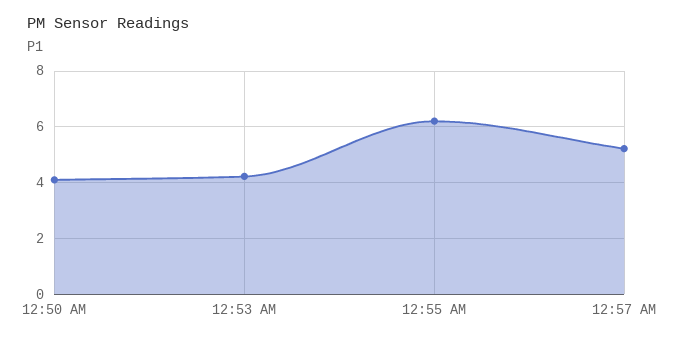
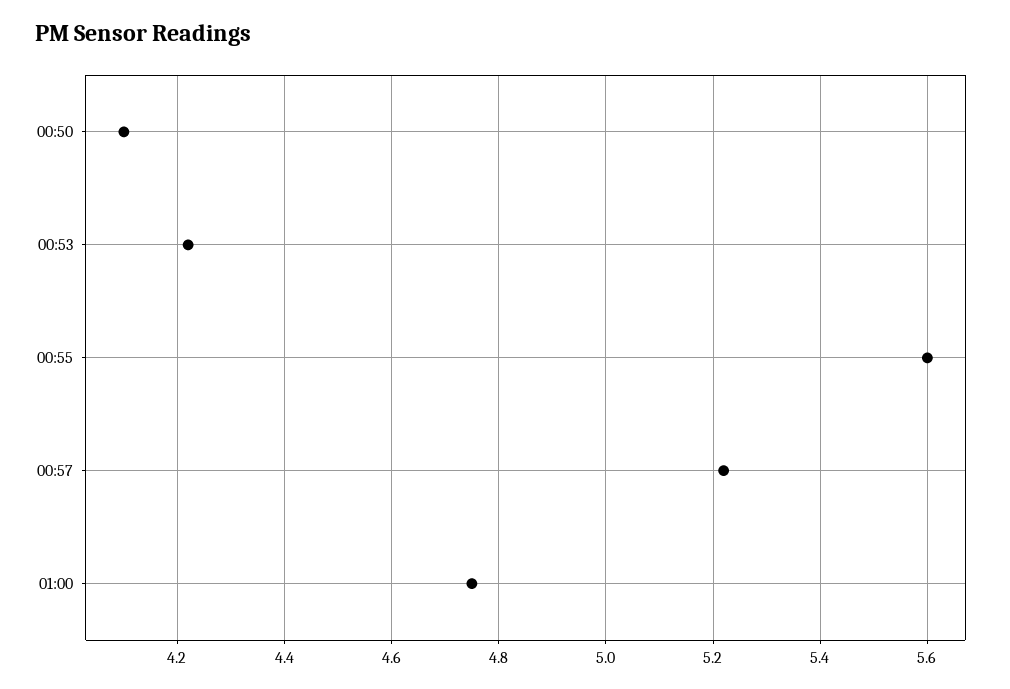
12:55 AM: 6.25 -> 5.6
01:00: none -> 4.75

